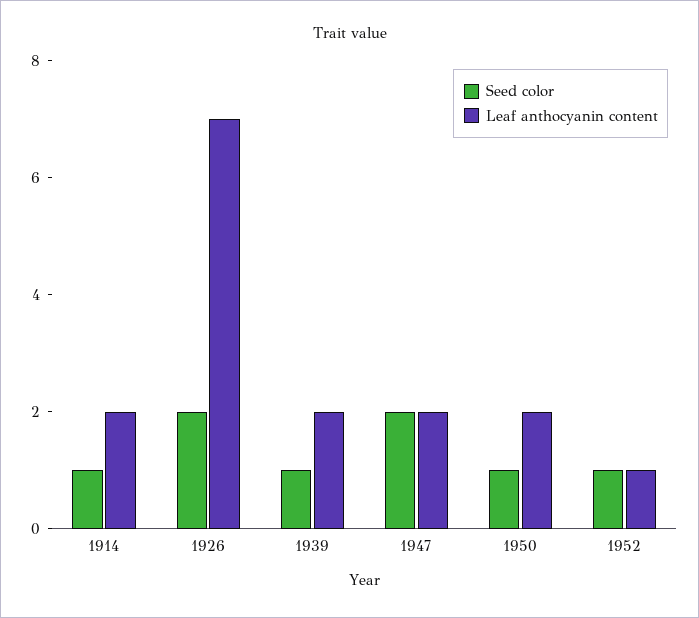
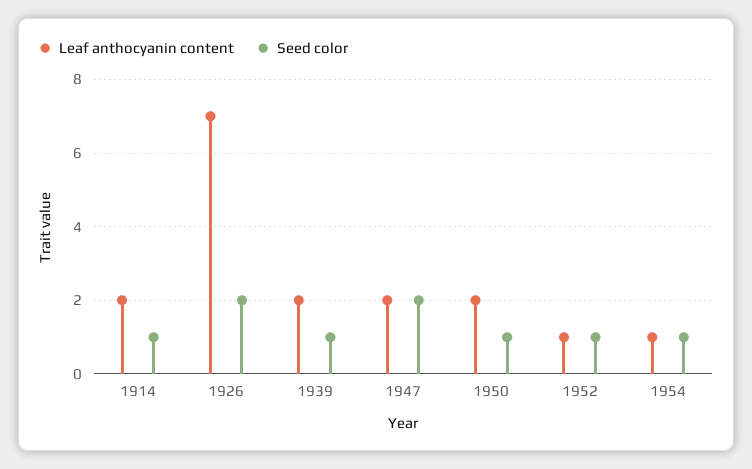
Leaf anthocyanin content, 1954: none -> 1
Seed color, 1954: none -> 1

